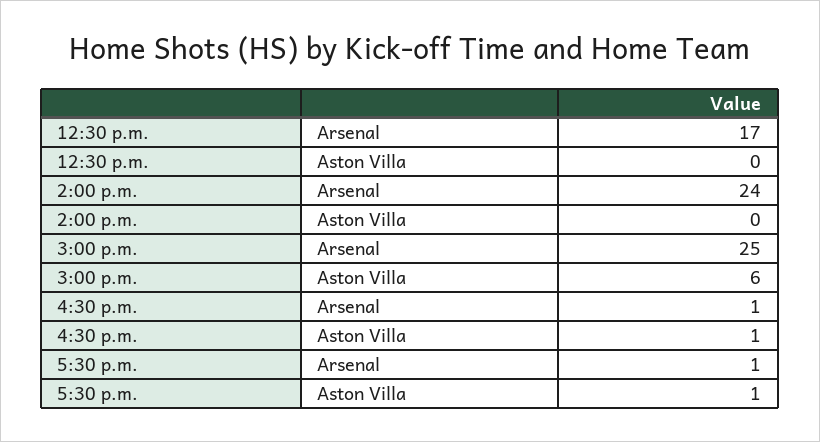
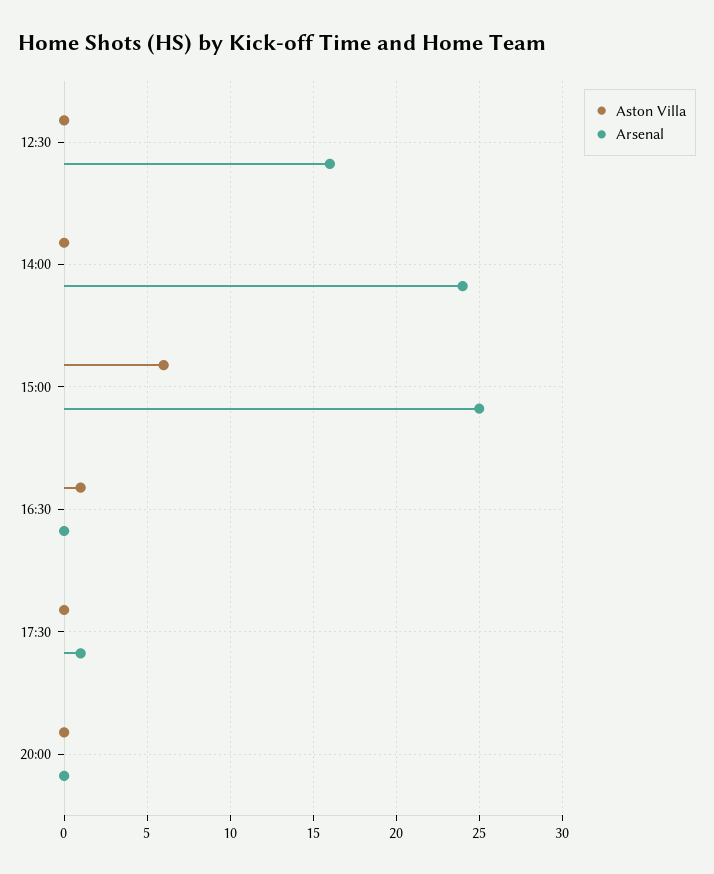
Arsenal, 12:30 p.m.: 17 -> 16
Arsenal, 4:30 p.m.: 1 -> 0
Aston Villa, 5:30 p.m.: 1 -> 0
Aston Villa, 20:00: none -> 0
Arsenal, 20:00: none -> 0

